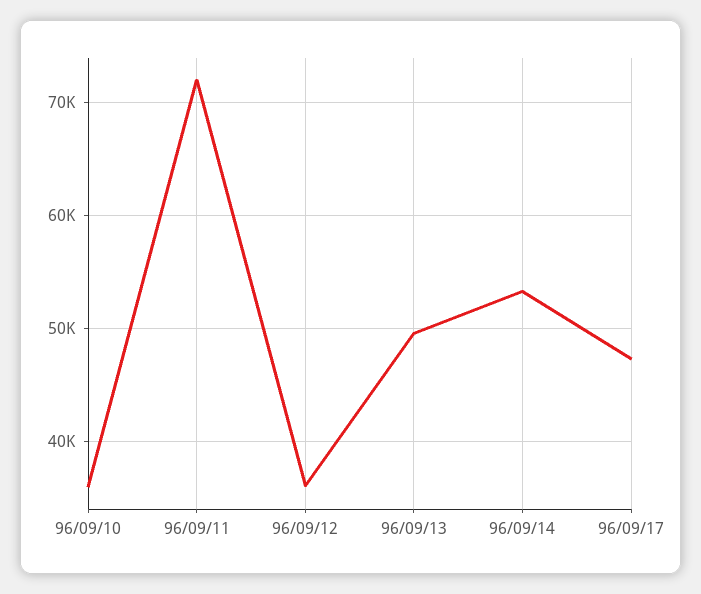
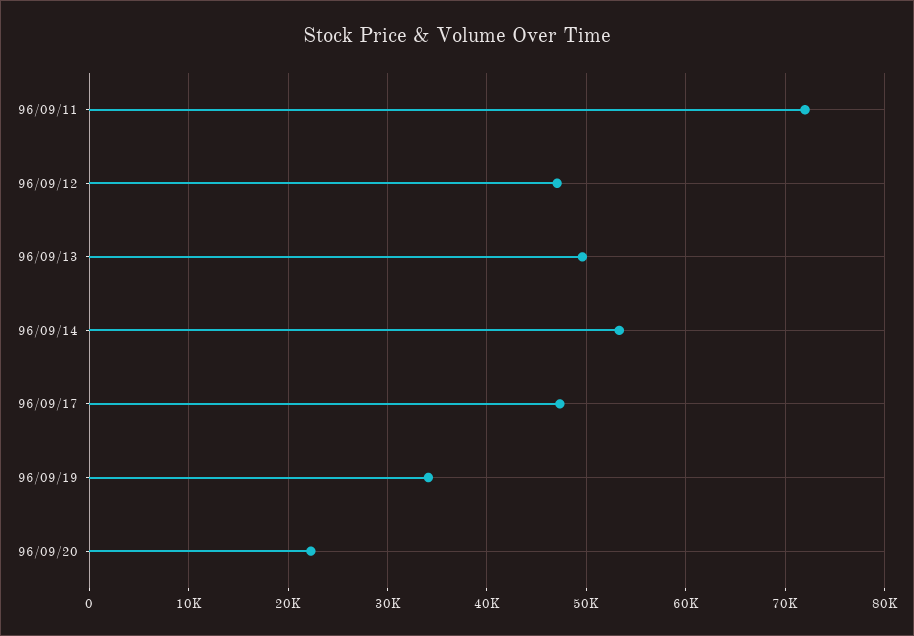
96/09/10: 36000 -> none
96/09/12: 36000 -> 47000
96/09/19: none -> 34000
96/09/20: none -> 22000

